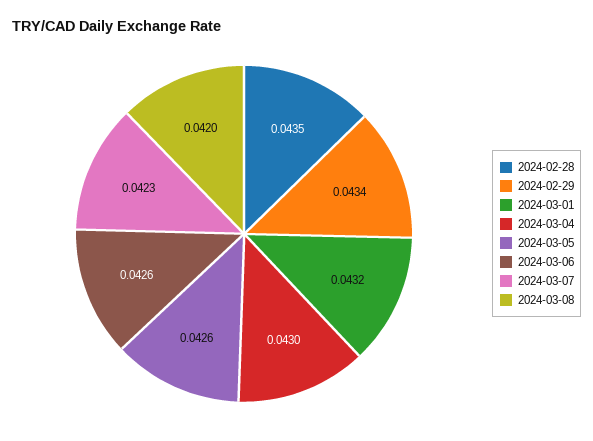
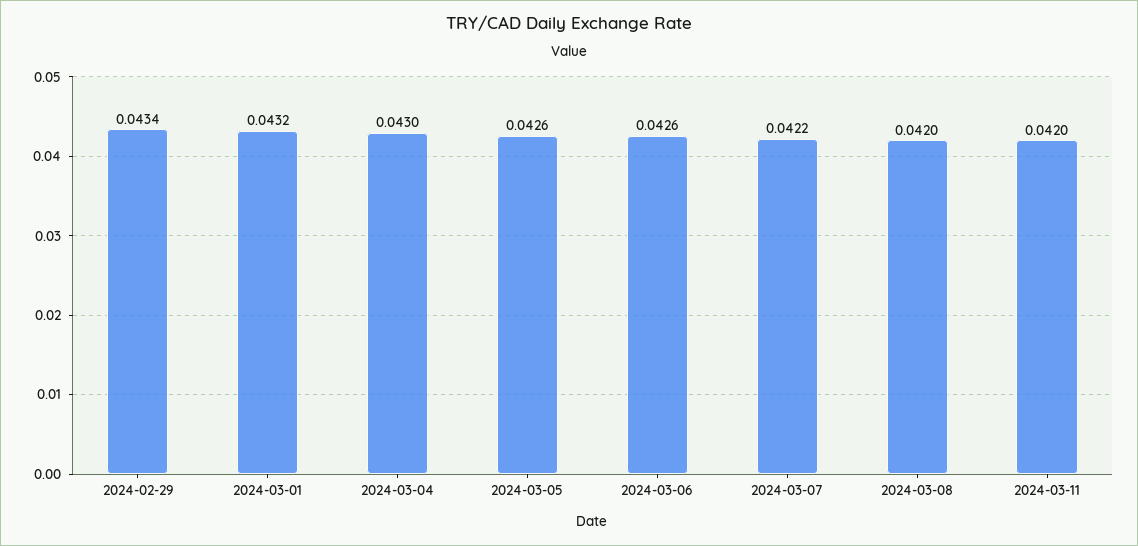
2024-02-28: 0.0435 -> none
2024-03-07: 0.0423 -> 0.0422
2024-03-11: none -> 0.042

